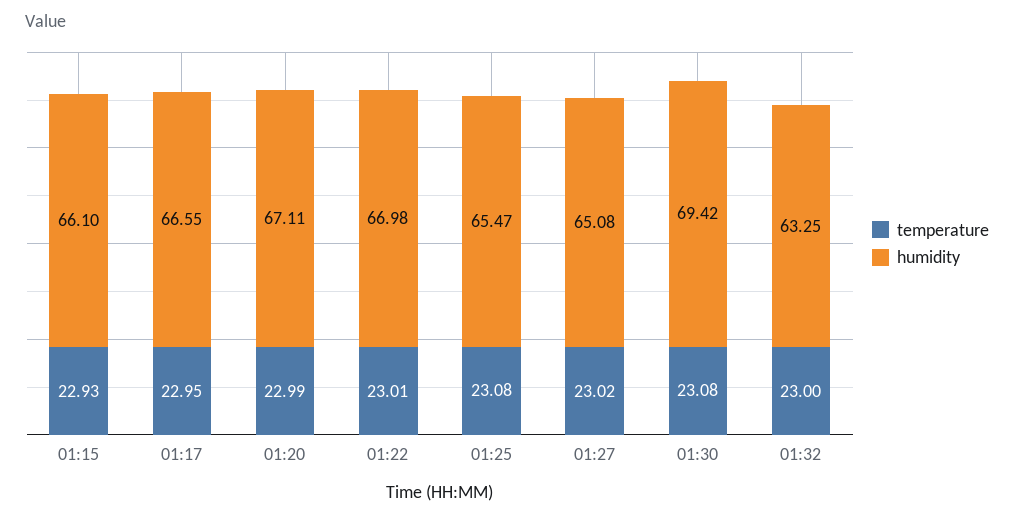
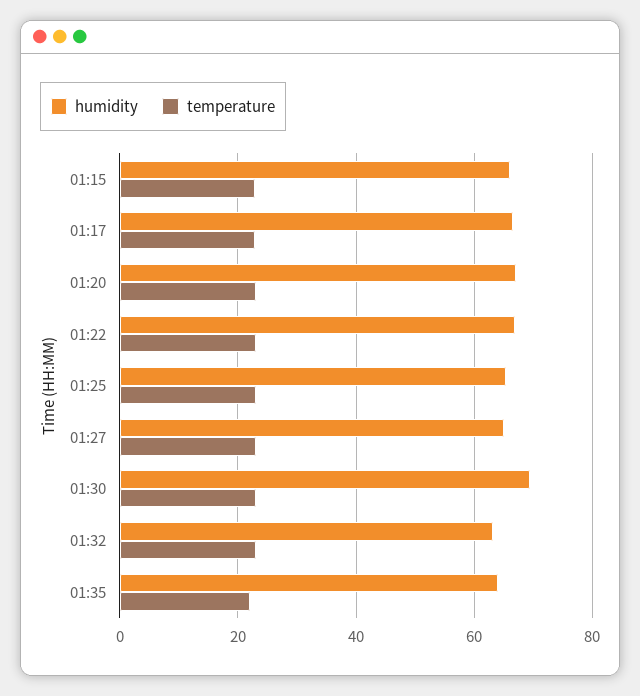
humidity, 01:35: none -> 64
temperature, 01:35: none -> 22

